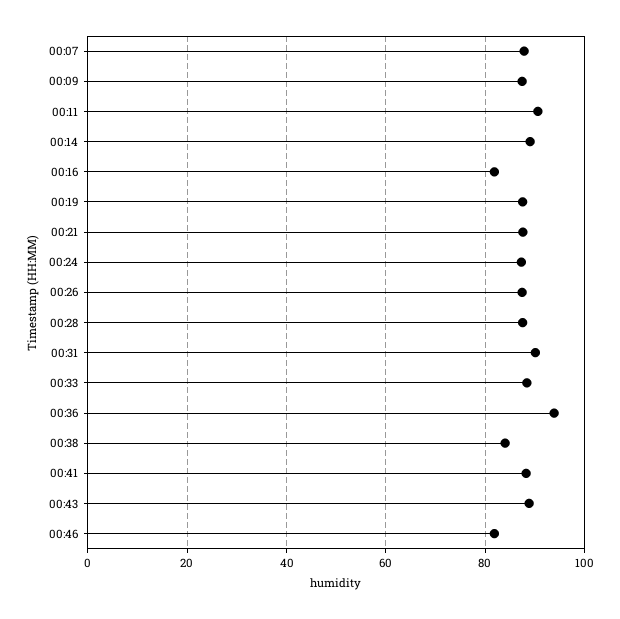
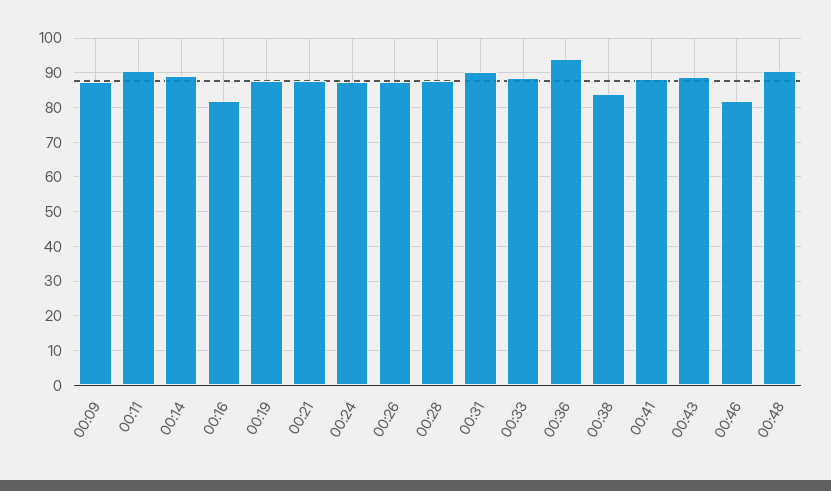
00:07: 88 -> none
00:48: none -> 90

